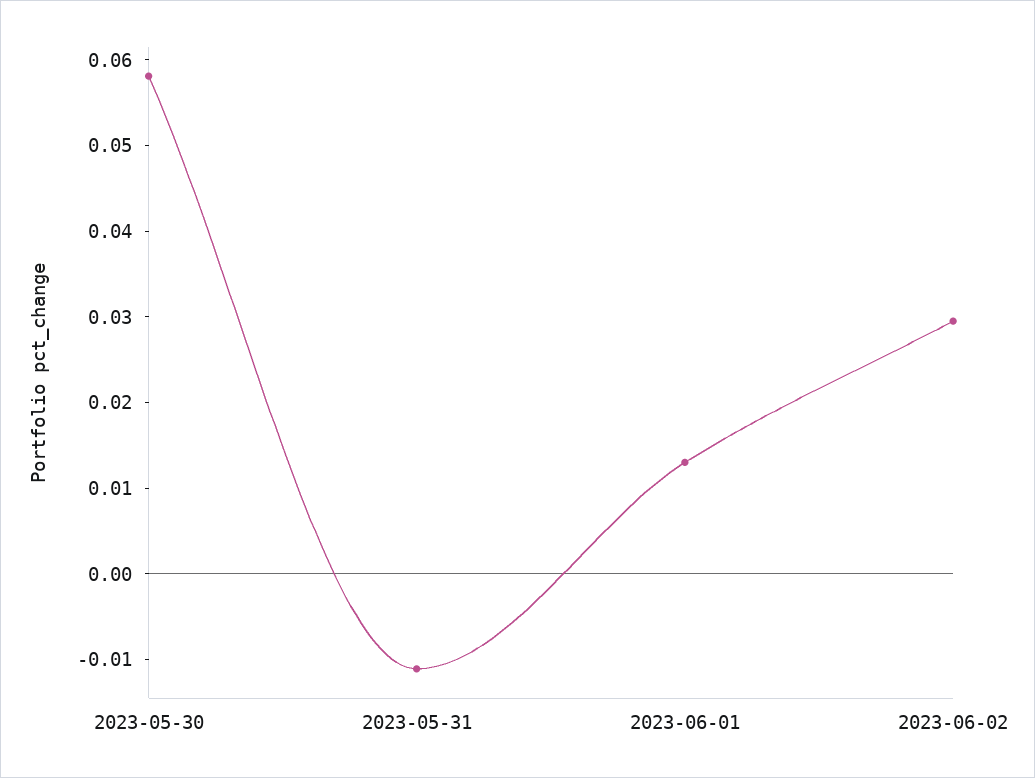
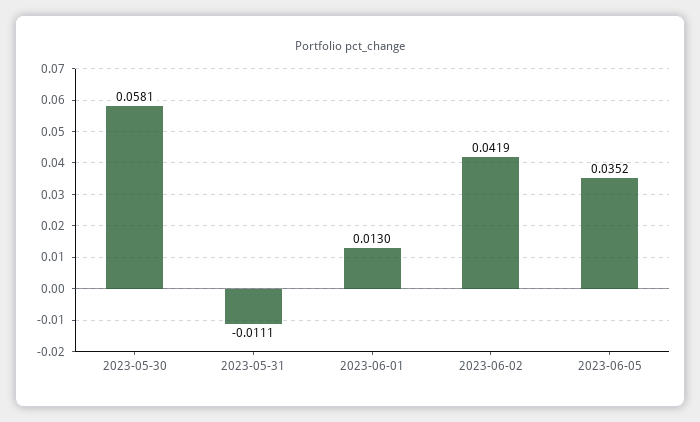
2023-06-02: 0.03 -> 0.0419
2023-06-05: none -> 0.0352

